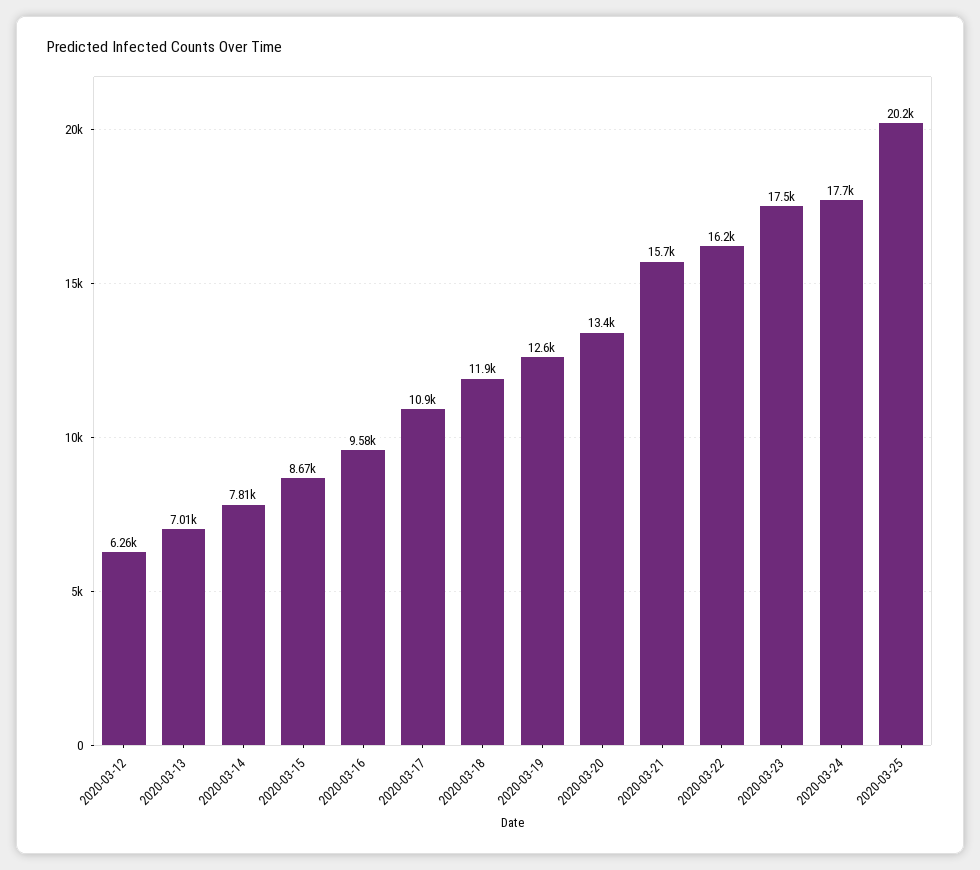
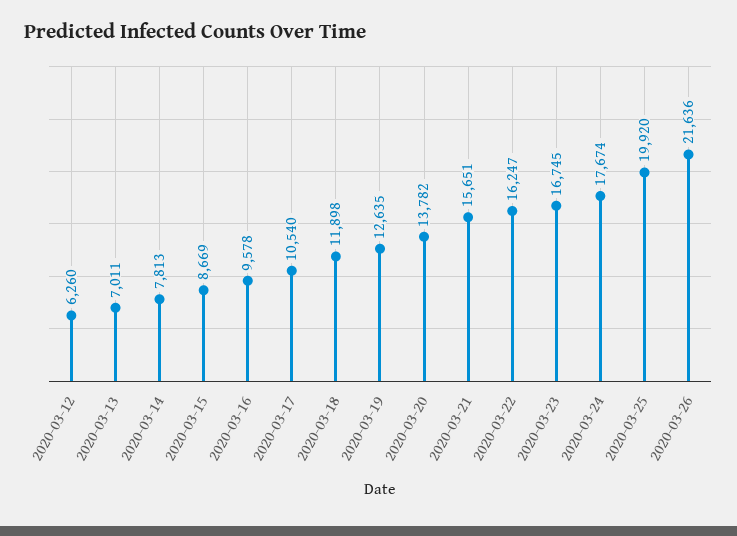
2020-03-17: 10900 -> 10540
2020-03-20: 13400 -> 13782
2020-03-23: 17500 -> 16745
2020-03-25: 20200 -> 19920
2020-03-26: none -> 21636

